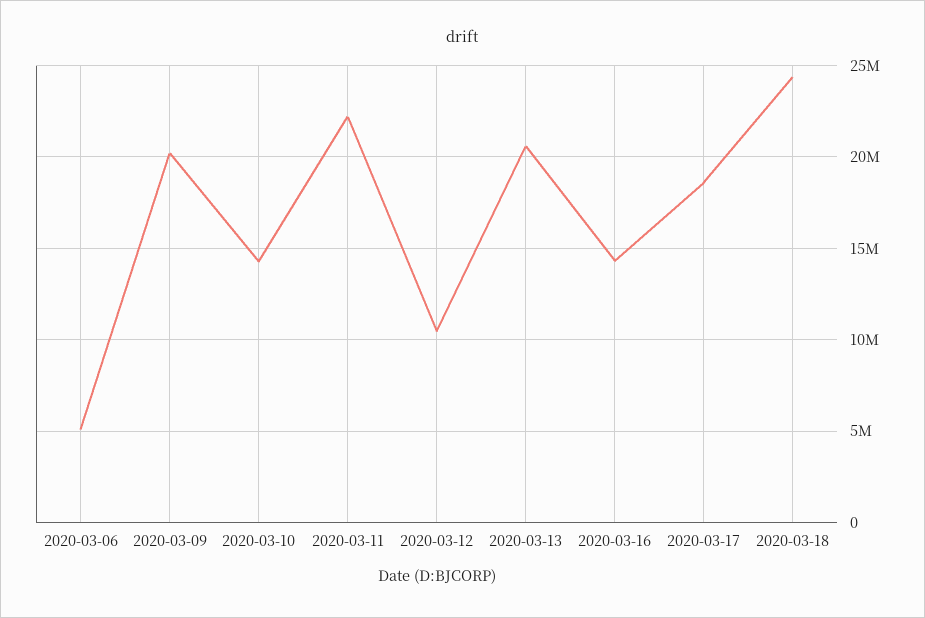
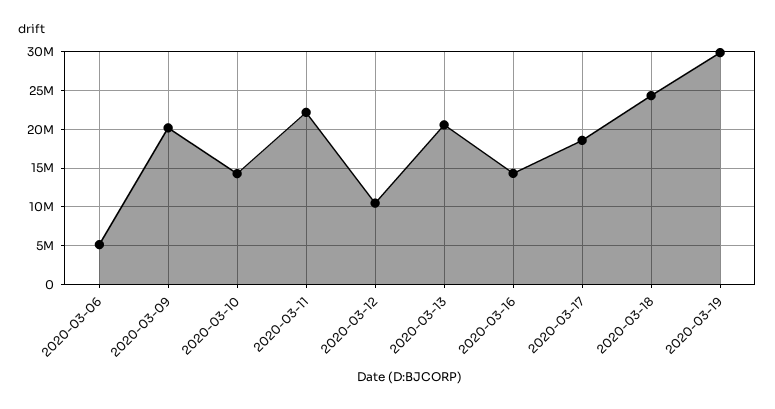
2020-03-19: none -> 30000000

